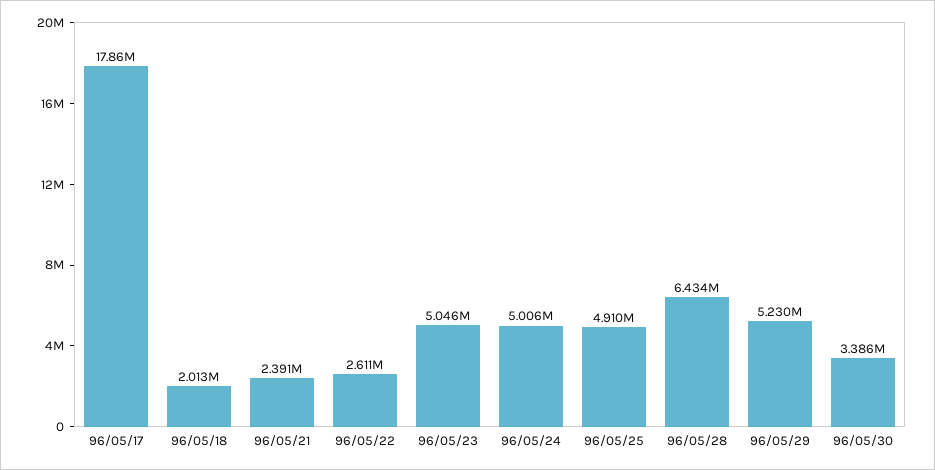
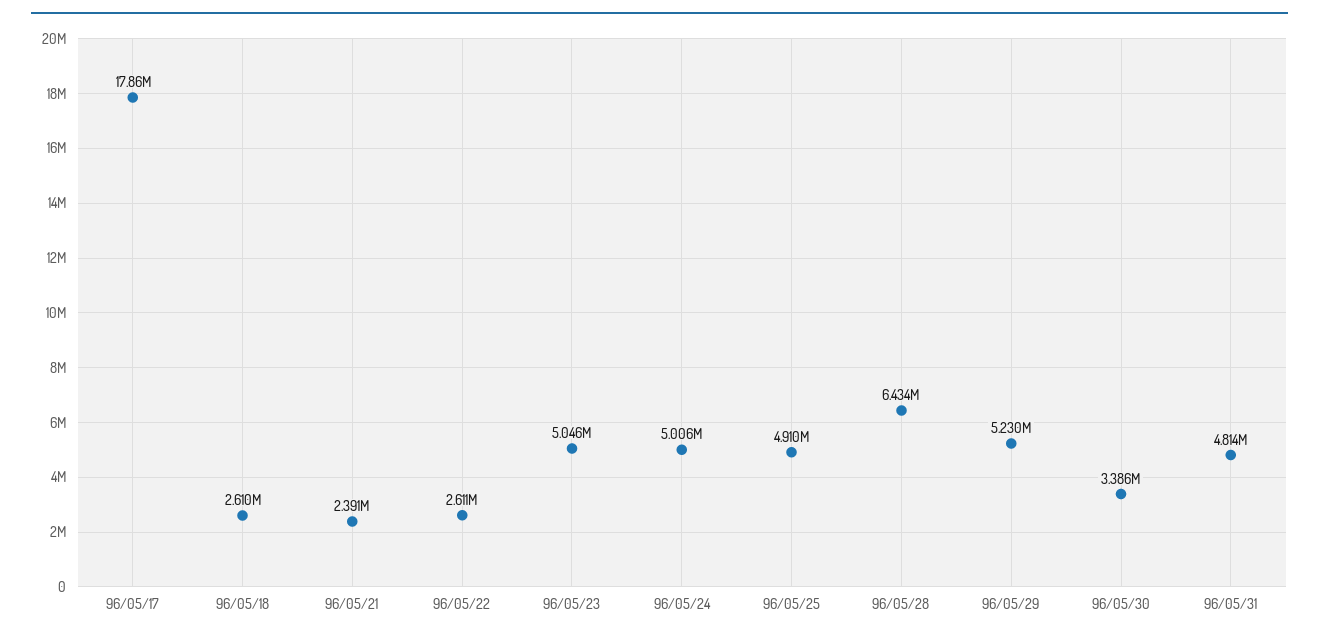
96/05/18: 2013000 -> 2610000
96/05/31: none -> 4814000

